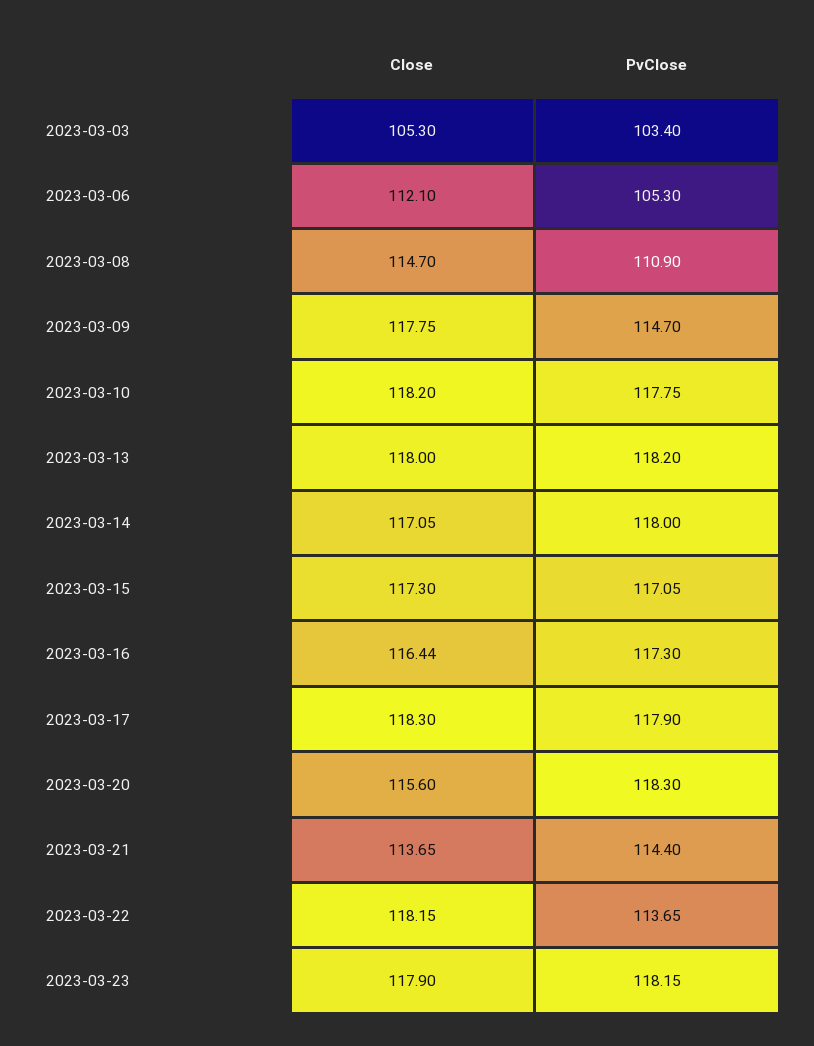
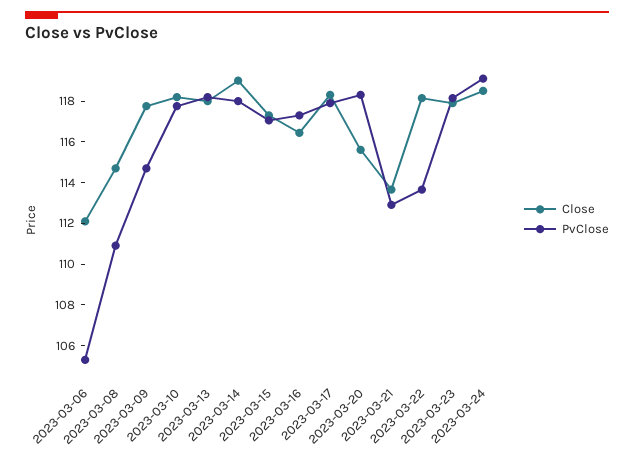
Close, 2023-03-03: 105.3 -> none
PvClose, 2023-03-03: 103.4 -> none
Close, 2023-03-14: 117.05 -> 119
PvClose, 2023-03-21: 114.4 -> 113
Close, 2023-03-24: none -> 118.5
PvClose, 2023-03-24: none -> 119

